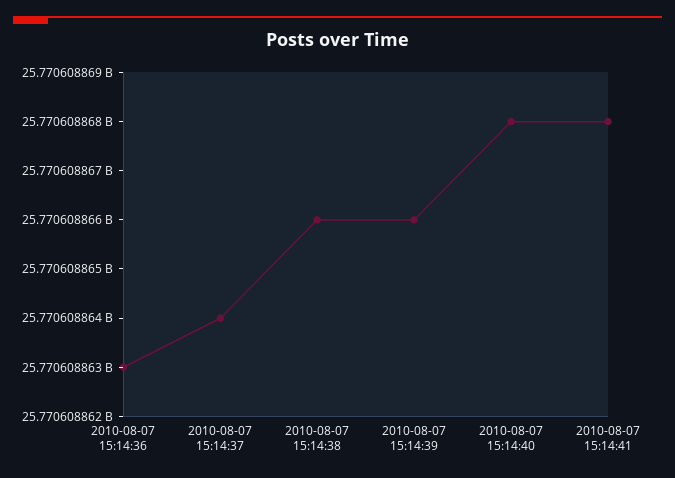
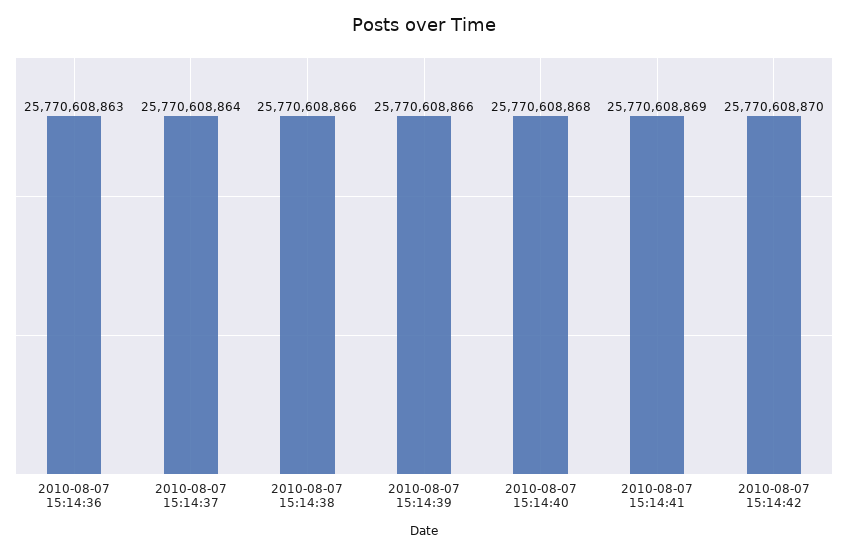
2010-08-07 15:14:41: 25770608868 -> 25770608869
2010-08-07 15:14:42: none -> 25770608870

